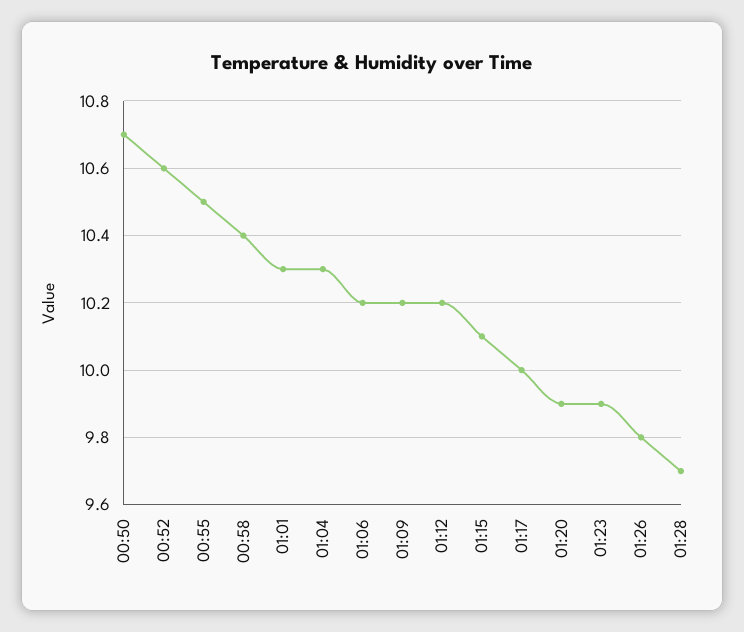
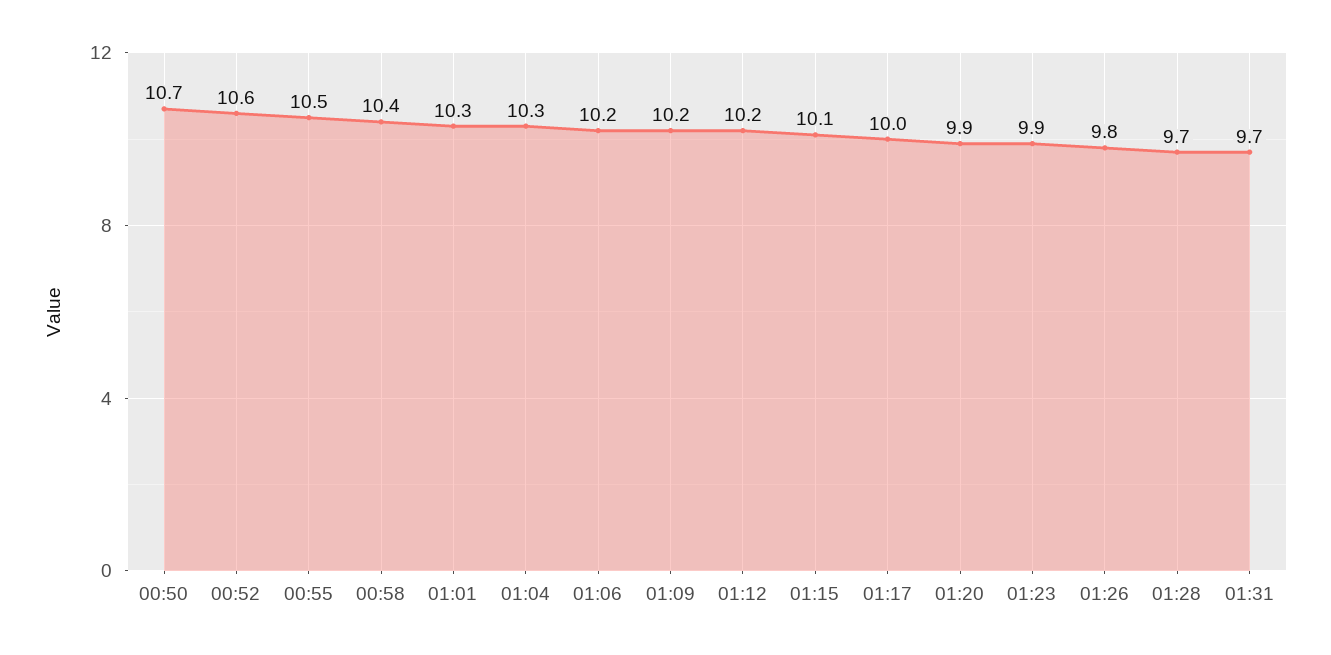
01:31: none -> 9.7

